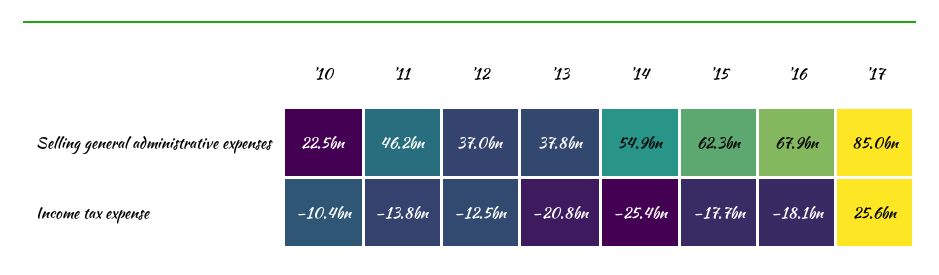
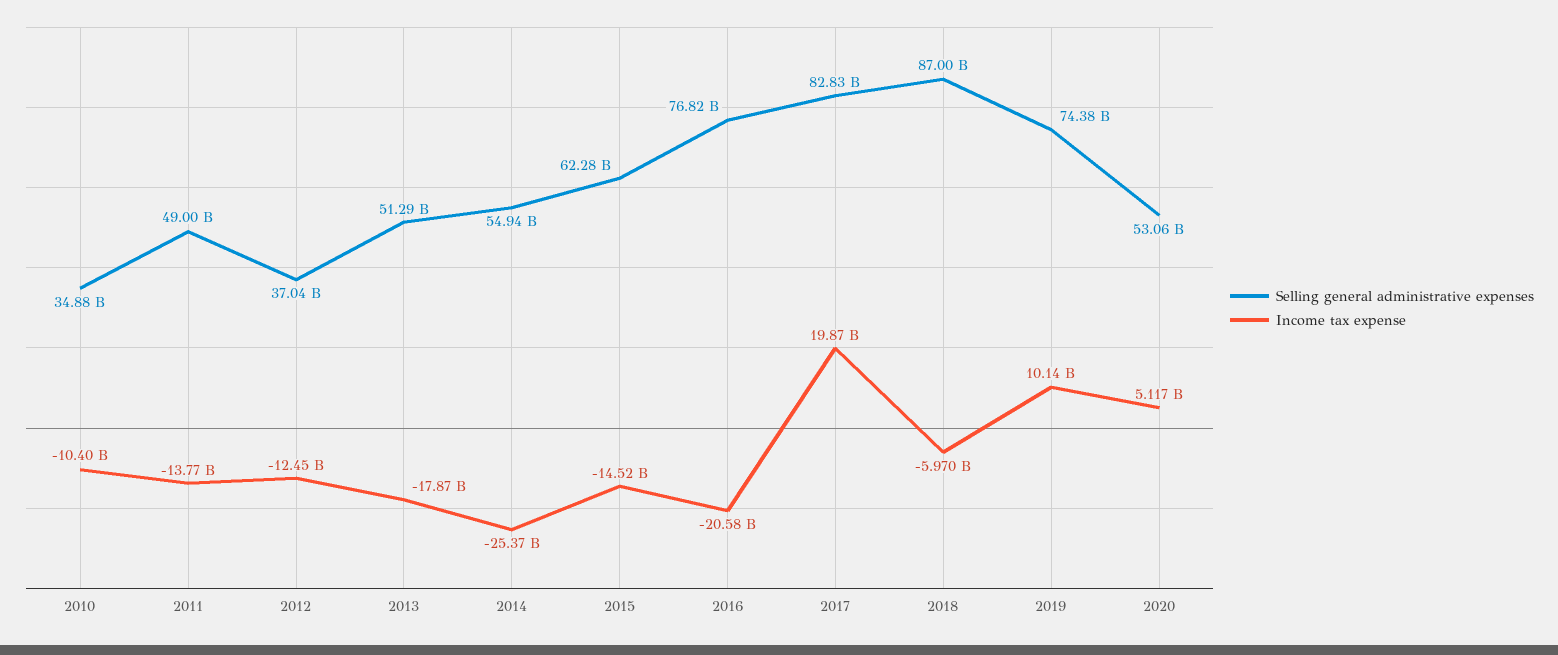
Selling general administrative expenses, '10: 22500000000 -> 34880000000
Selling general administrative expenses, '11: 46200000000 -> 49000000000
Selling general administrative expenses, '13: 37800000000 -> 51290000000
Selling general administrative expenses, '16: 67900000000 -> 76820000000
Selling general administrative expenses, '17: 85000000000 -> 82830000000
Income tax expense, '13: -20800000000 -> -17870000000
Income tax expense, '15: -17700000000 -> -14520000000
Income tax expense, '16: -18100000000 -> -20580000000
Income tax expense, '17: 25600000000 -> 19870000000
Selling general administrative expenses, 2018: none -> 87000000000
Income tax expense, 2018: none -> -5970000000
Selling general administrative expenses, 2019: none -> 74380000000
Income tax expense, 2019: none -> 10140000000
Selling general administrative expenses, 2020: none -> 53060000000
Income tax expense, 2020: none -> 5117000000

